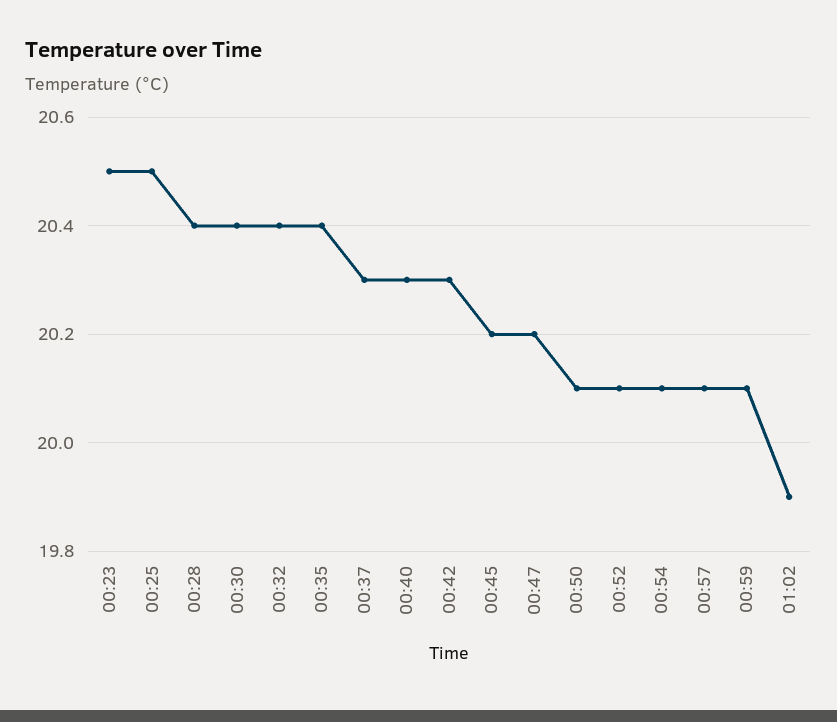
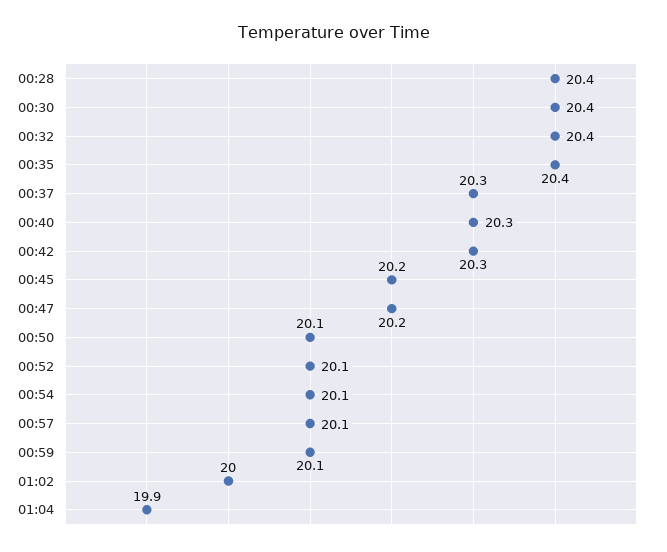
00:23: 20.5 -> none
00:25: 20.5 -> none
01:02: 19.9 -> 20
01:04: none -> 19.9

